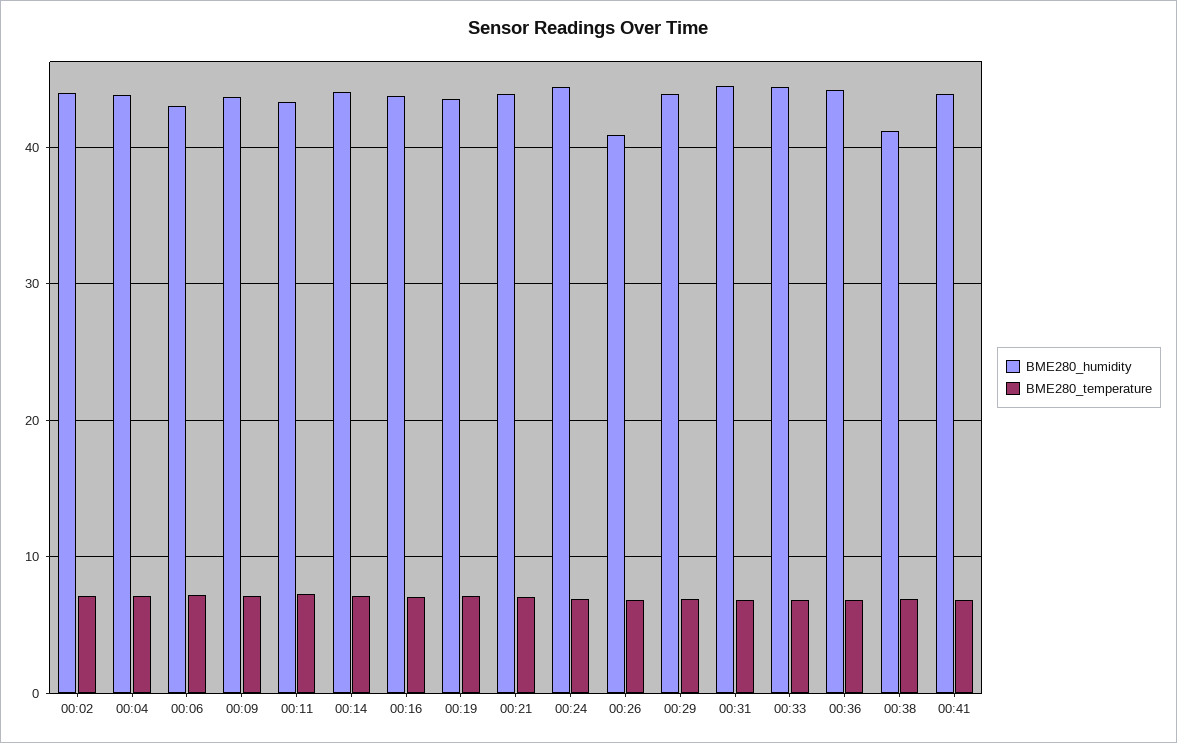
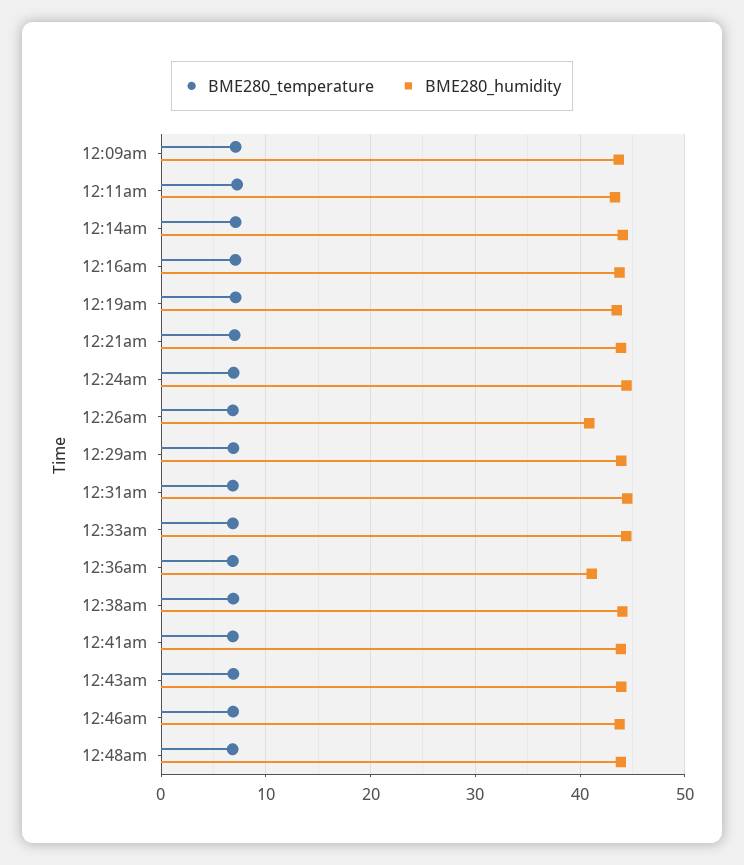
BME280_humidity, 00:02: 44 -> none
BME280_temperature, 00:02: 7 -> none
BME280_humidity, 00:04: 44 -> none
BME280_temperature, 00:04: 7 -> none
BME280_humidity, 00:06: 43 -> none
BME280_temperature, 00:06: 7 -> none
BME280_humidity, 00:36: 44 -> 41
BME280_humidity, 00:38: 41 -> 44
BME280_temperature, 12:43am: none -> 7
BME280_humidity, 12:43am: none -> 44
BME280_temperature, 12:46am: none -> 7
BME280_humidity, 12:46am: none -> 44
BME280_temperature, 12:48am: none -> 7
BME280_humidity, 12:48am: none -> 44

